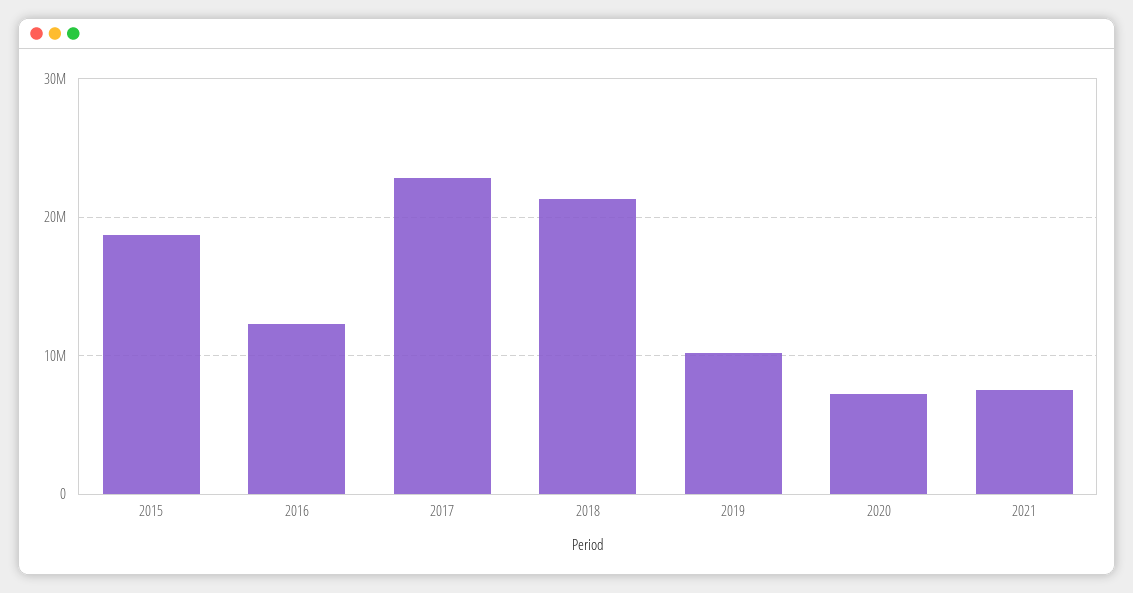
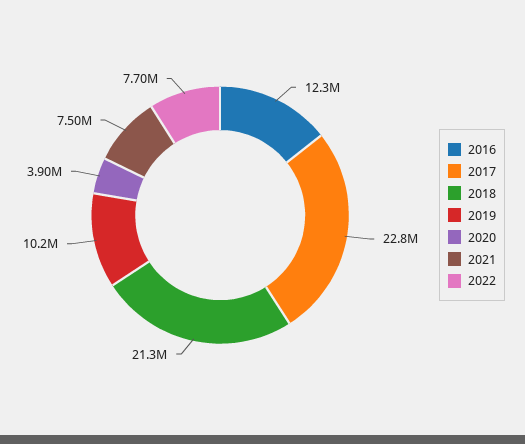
2015: 19000000 -> none
2020: 7000000 -> 3900000
2022: none -> 7700000

